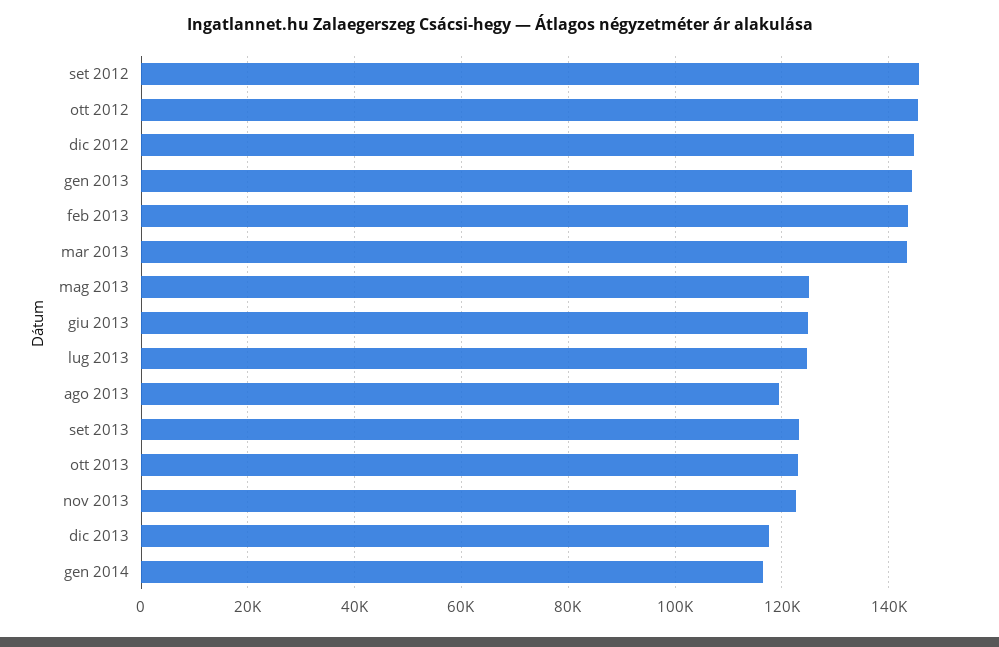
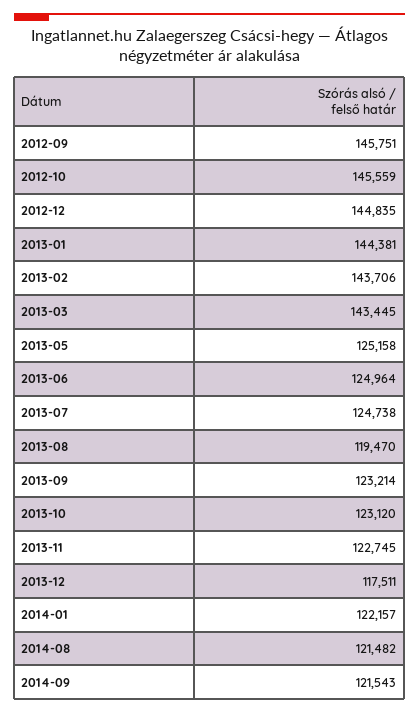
gen 2014: 116000 -> 122157
2014-08: none -> 121482
2014-09: none -> 121543

